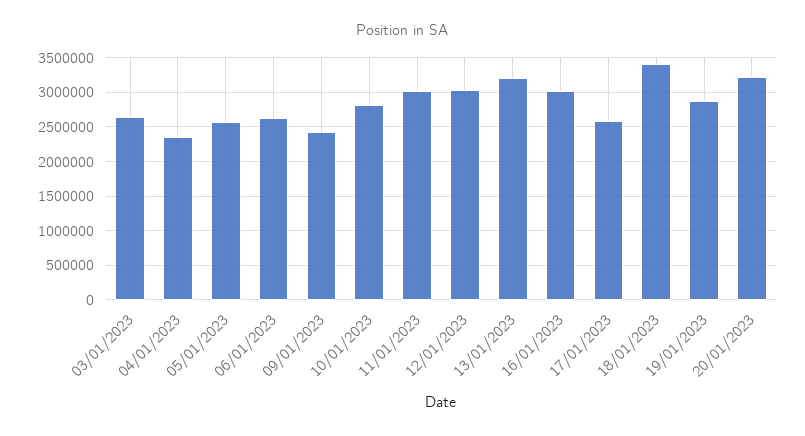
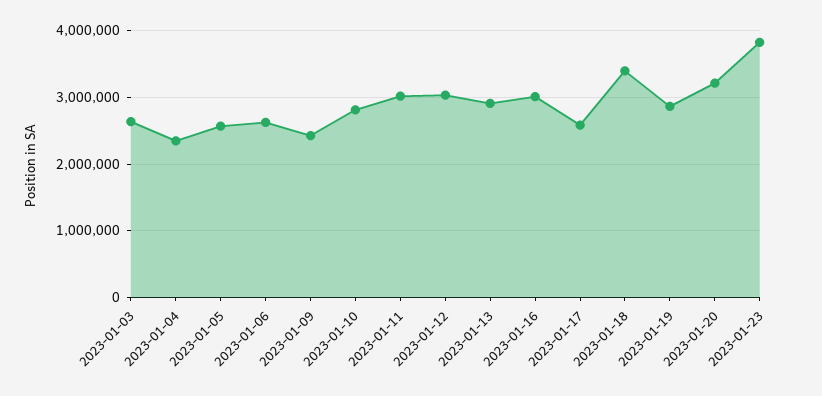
13/01/2023: 3200000 -> 2900000
2023-01-23: none -> 3800000

